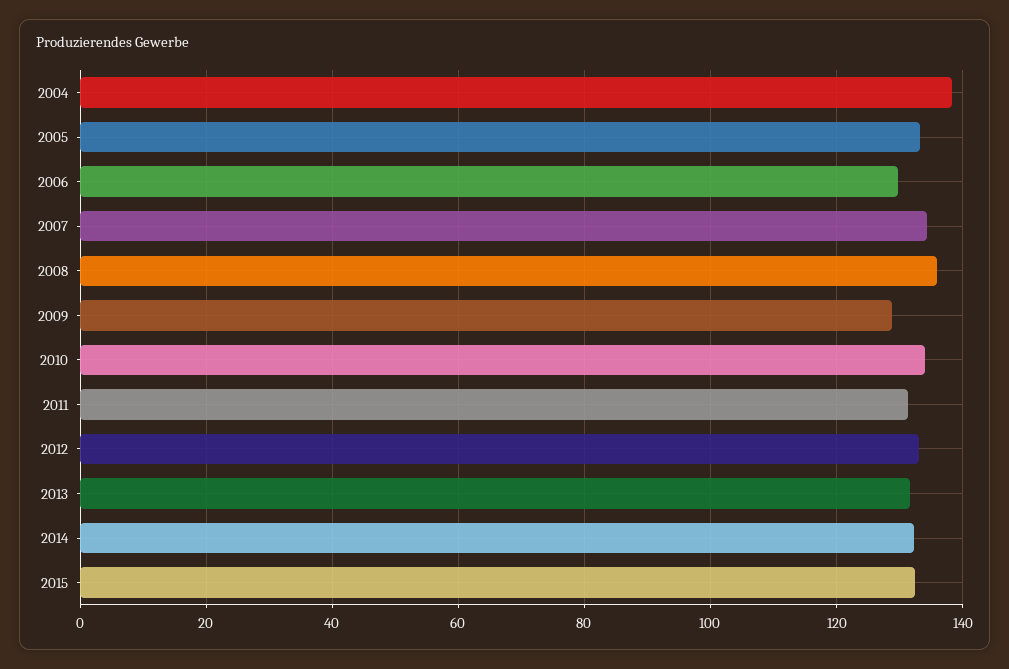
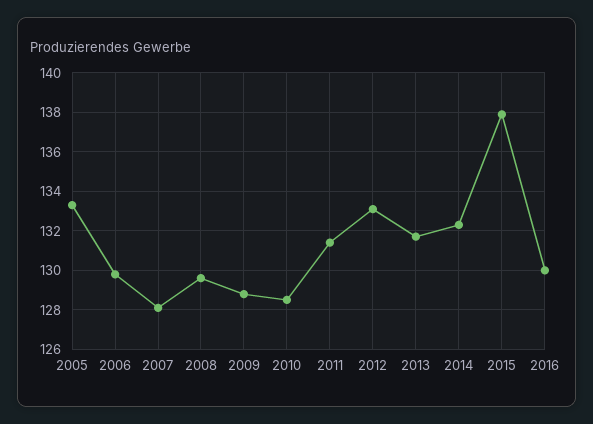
2004: 138 -> none
2007: 134 -> 128
2008: 136 -> 129.5
2010: 134 -> 128.5
2015: 132 -> 138
2016: none -> 130

